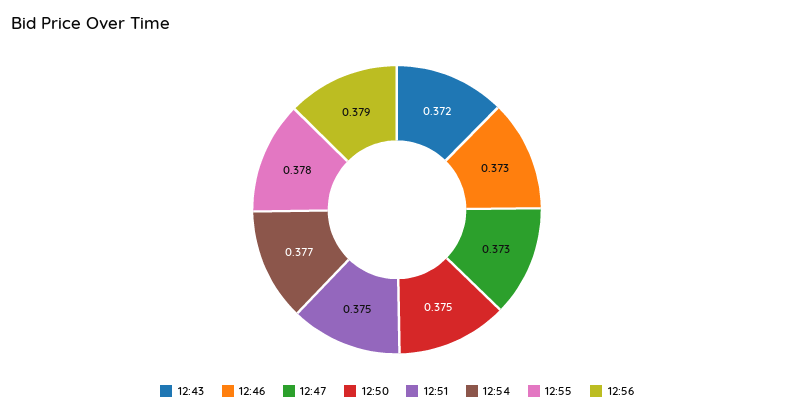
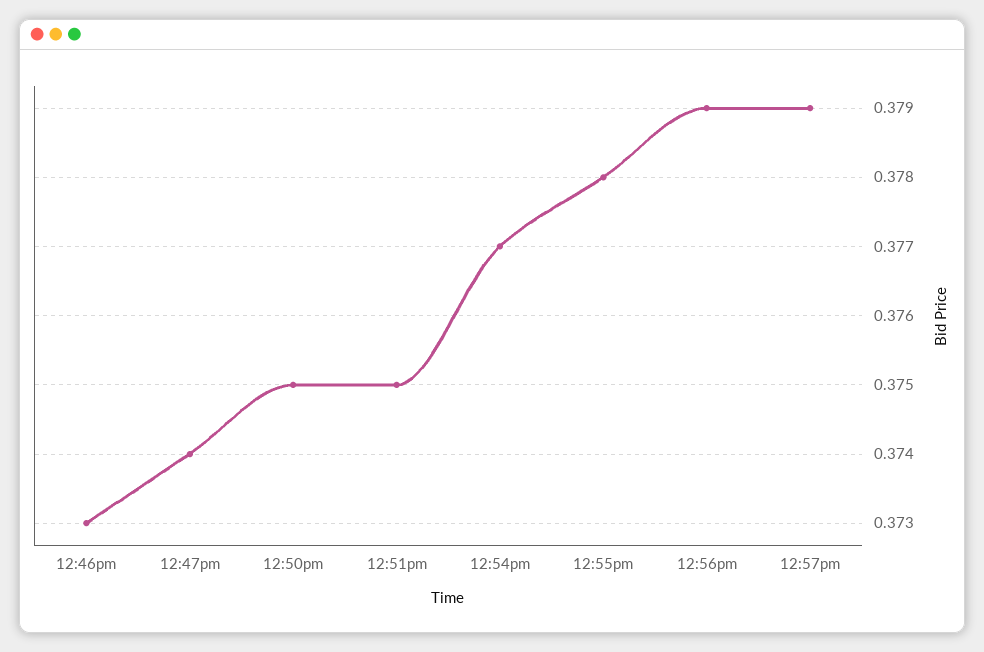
12:43: 0.372 -> none
12:47: 0.373 -> 0.374
12:57pm: none -> 0.379

